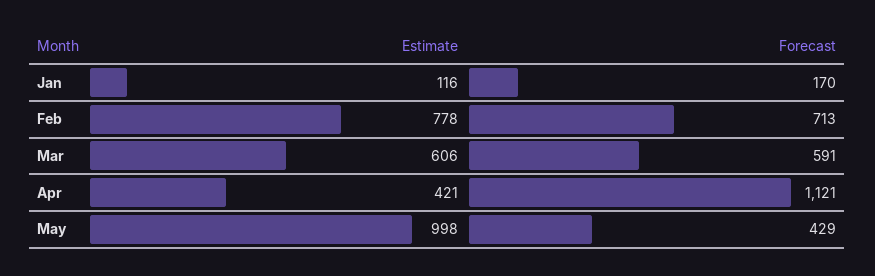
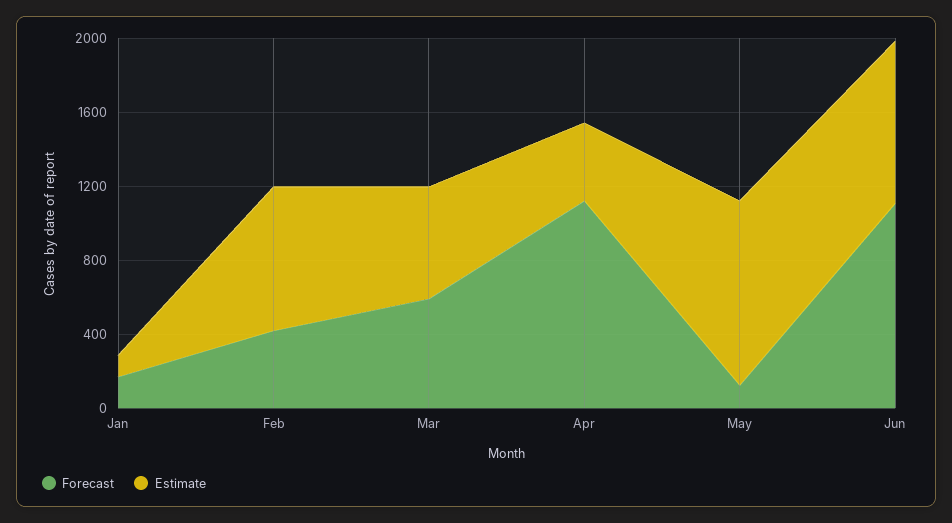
Forecast, Feb: 713 -> 400
Forecast, May: 429 -> 100
Forecast, Jun: none -> 1100
Estimate, Jun: none -> 900

